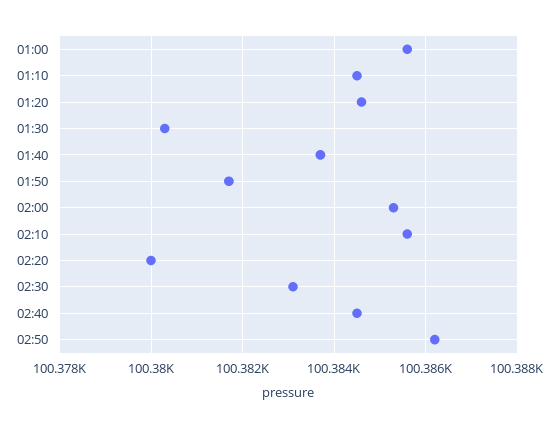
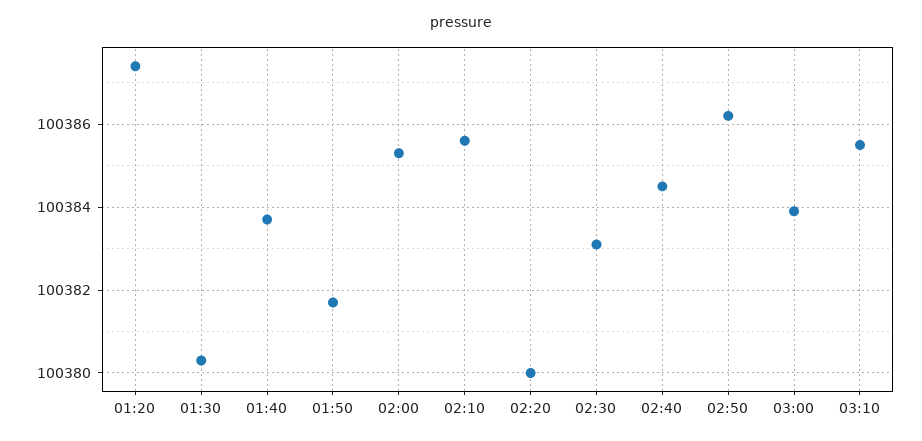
01:00: 100385.5 -> none
01:10: 100384.5 -> none
01:20: 100384.5 -> 100387.5
03:00: none -> 100384
03:10: none -> 100385.5

